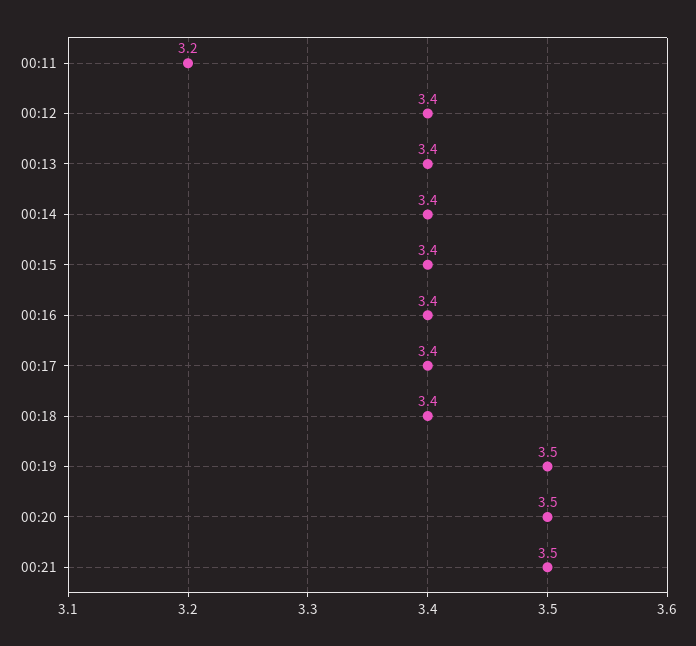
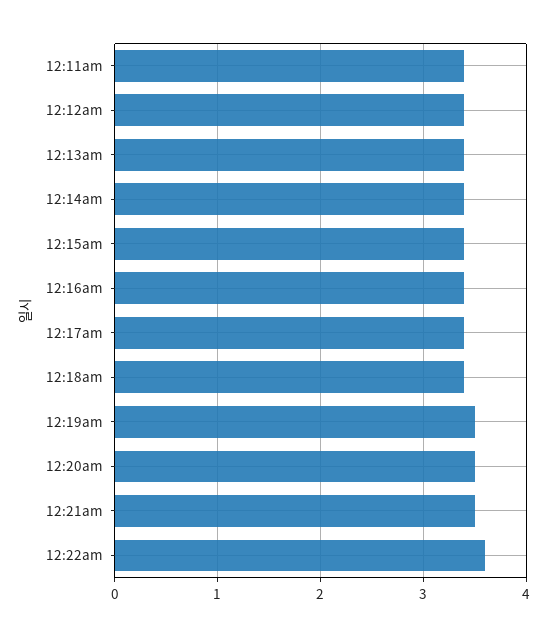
00:11: 3.2 -> 3.4
12:22am: none -> 3.6

